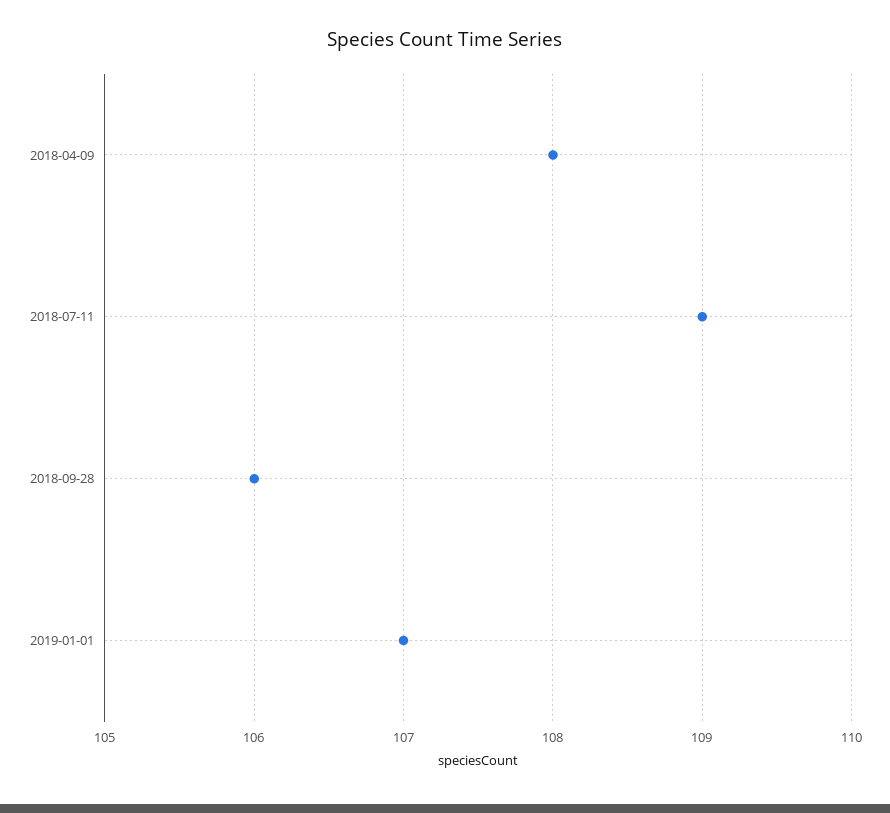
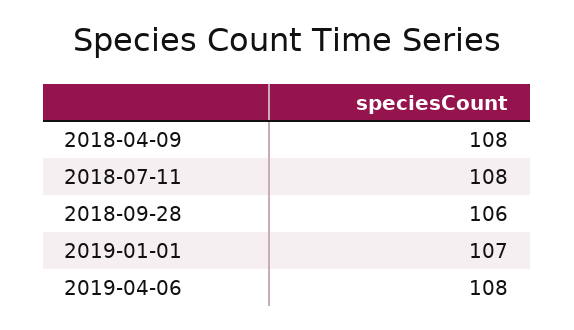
2018-07-11: 109 -> 108
2019-04-06: none -> 108

